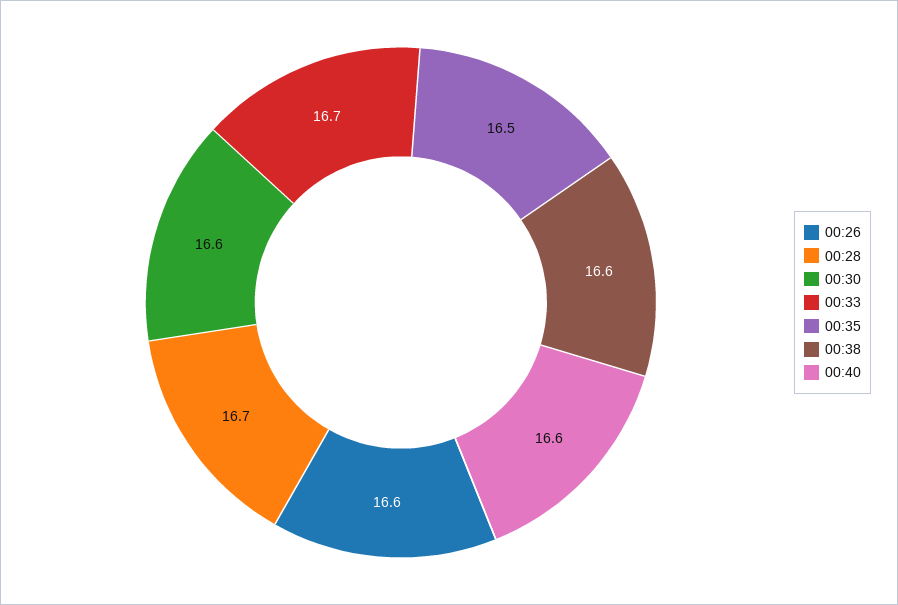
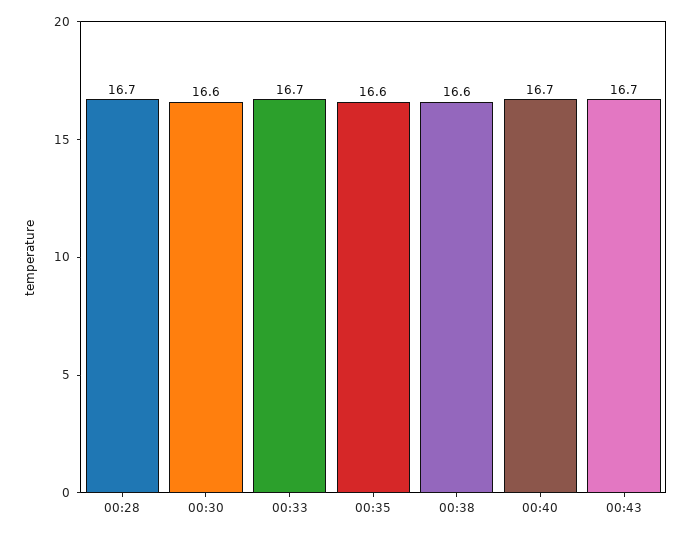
00:26: 16.6 -> none
00:35: 16.5 -> 16.6
00:40: 16.6 -> 16.7
00:43: none -> 16.7

